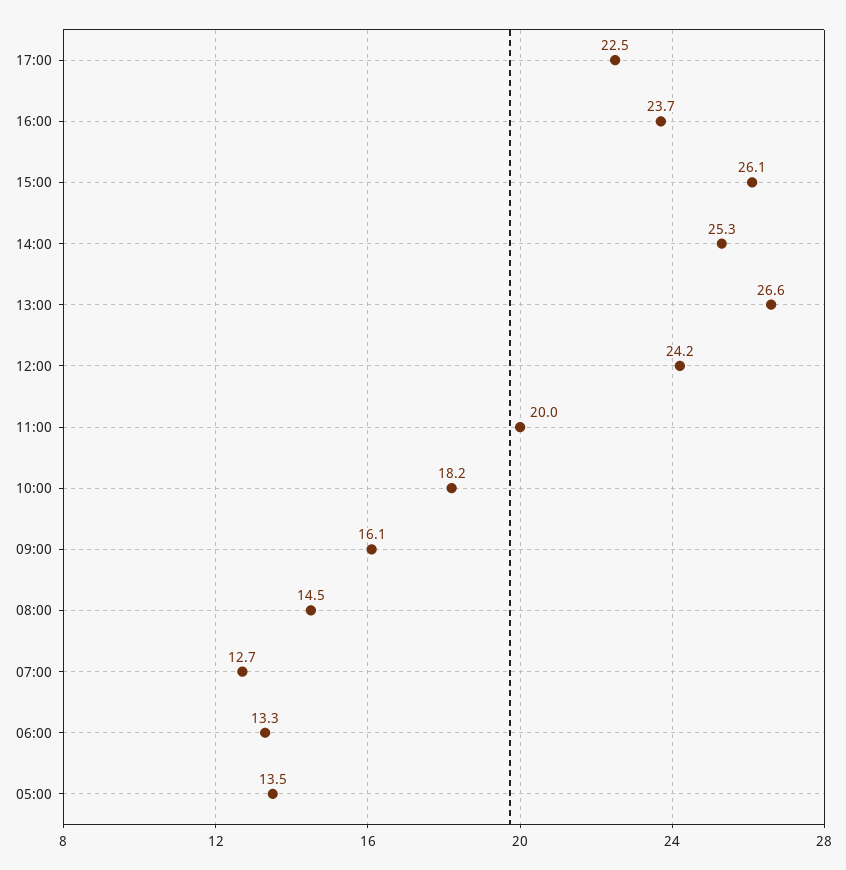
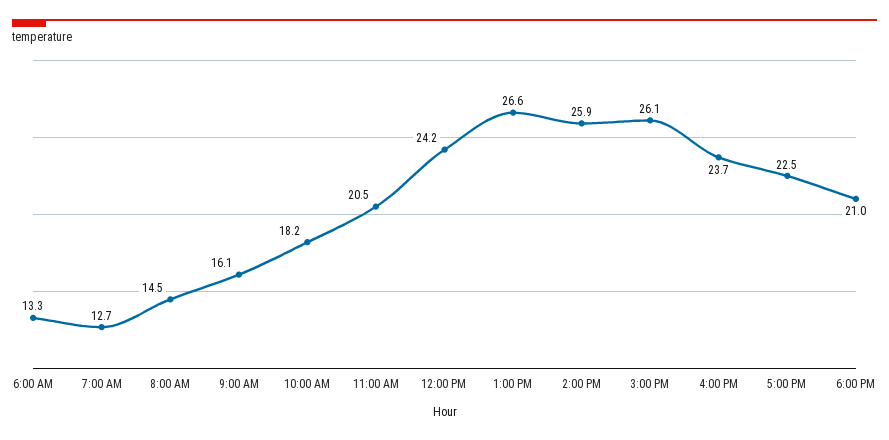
14:00: 25.3 -> 25.9
11:00: 20 -> 20.5
05:00: 13.5 -> none
6:00 PM: none -> 21

